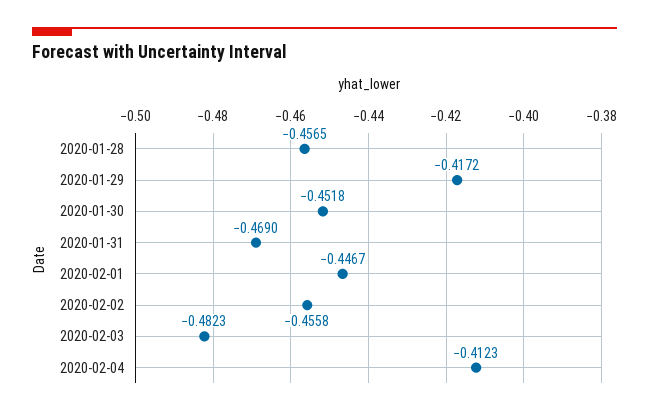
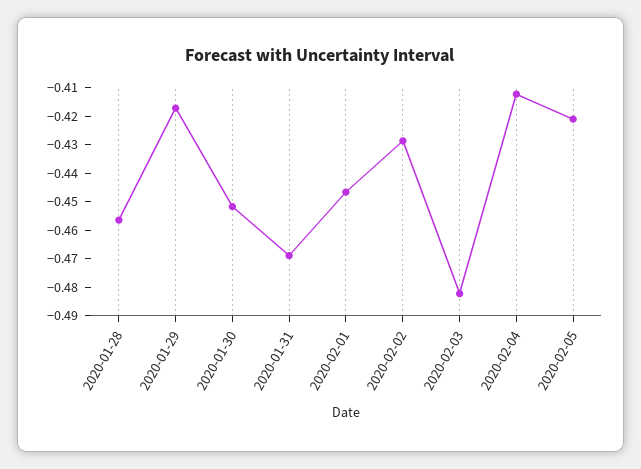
2020-02-02: -0.4558 -> -0.43
2020-02-05: none -> -0.42

